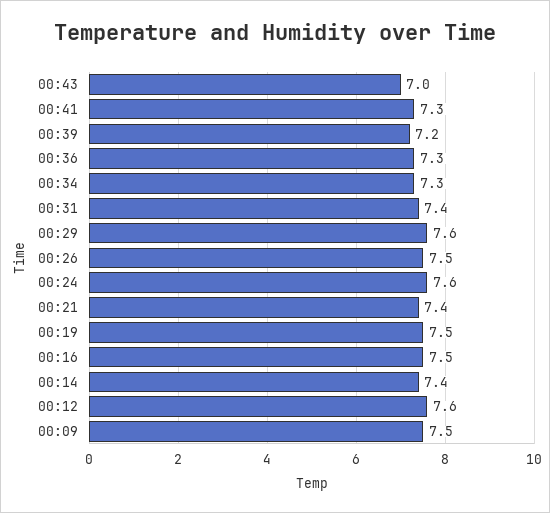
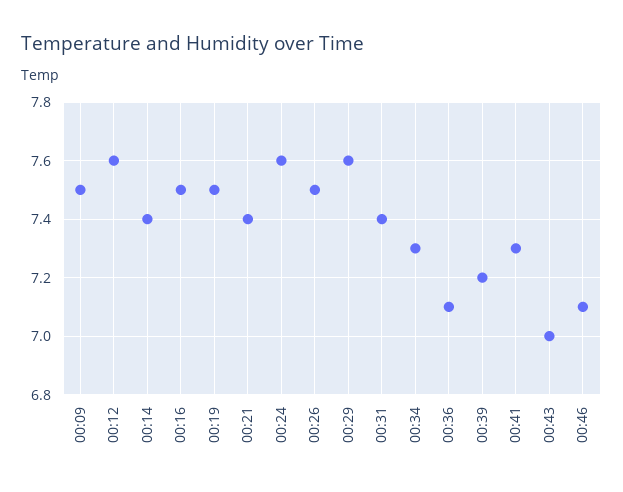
00:36: 7.3 -> 7.1
00:46: none -> 7.1

